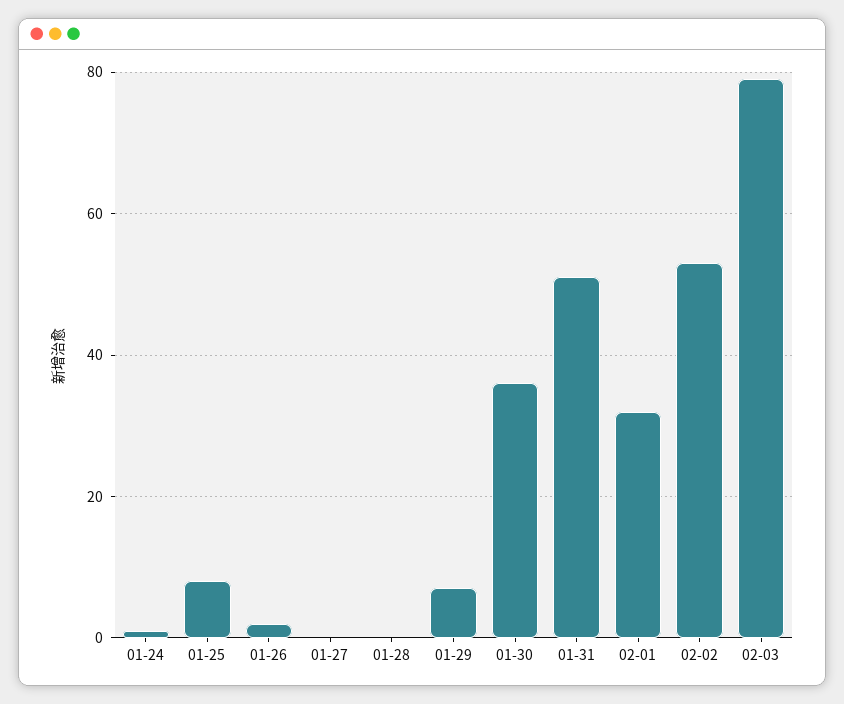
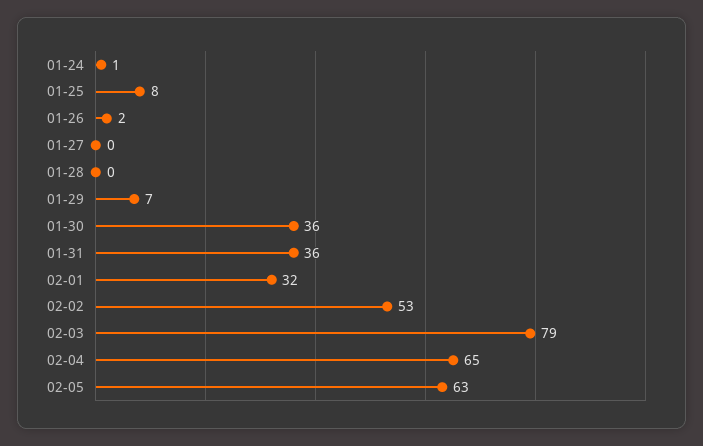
01-31: 50 -> 36
02-04: none -> 65
02-05: none -> 63

